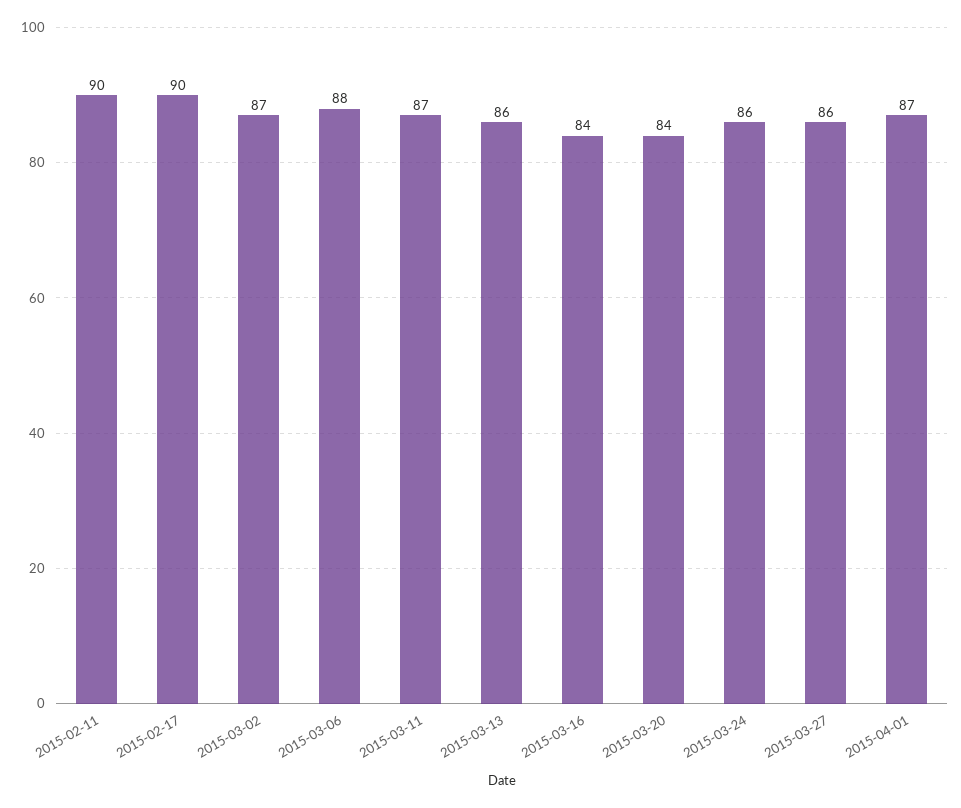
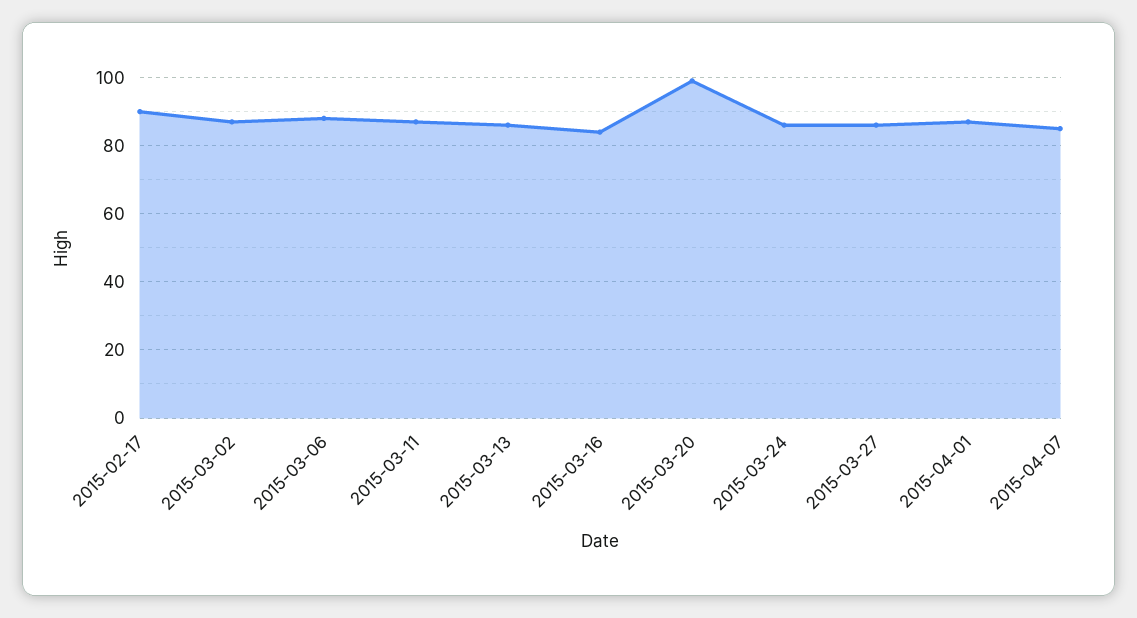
2015-02-11: 90 -> none
2015-03-20: 84 -> 100
2015-04-07: none -> 85

